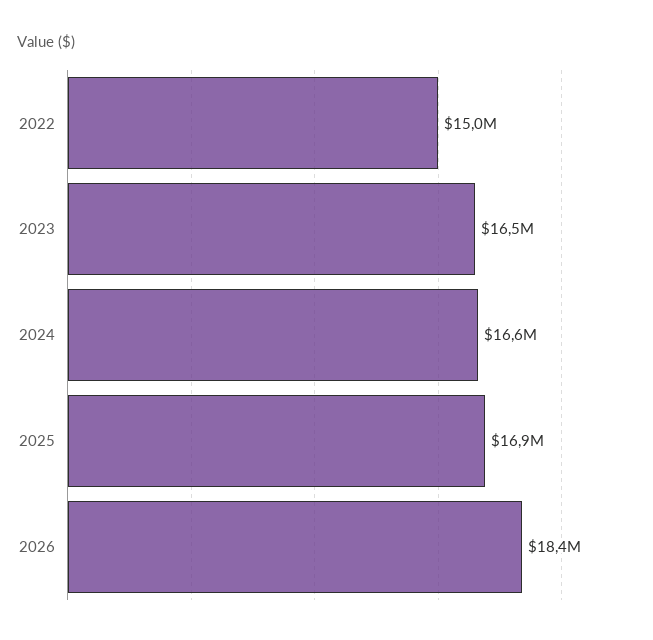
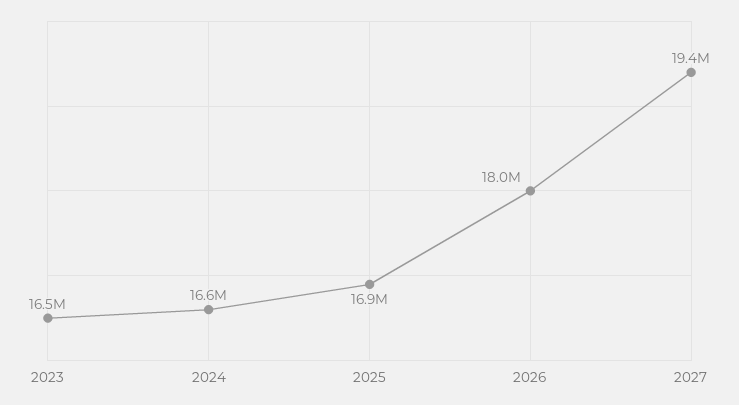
2022: 15000000 -> none
2026: 18400000 -> 18000000
2027: none -> 19400000

